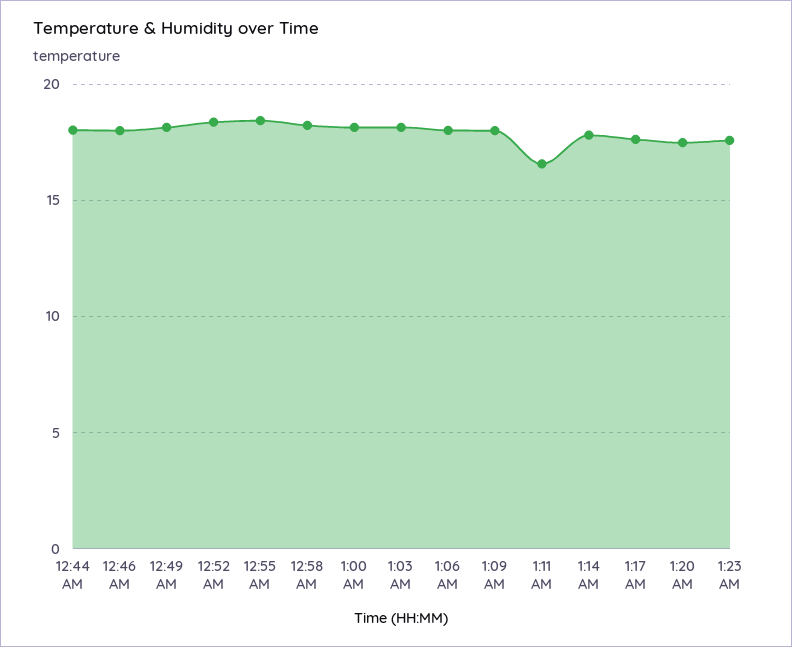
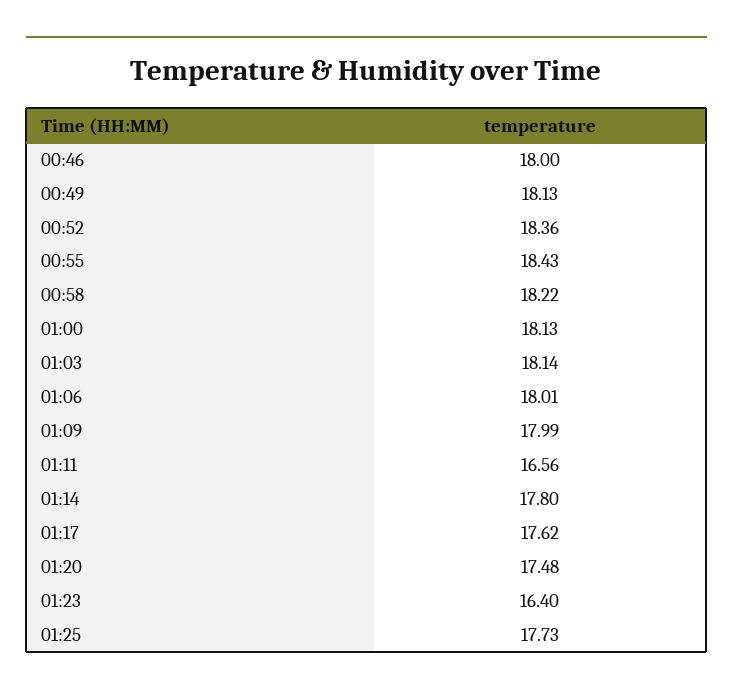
12:44 AM: 18 -> none
1:23 AM: 17.5 -> 16.4
01:25: none -> 17.73

